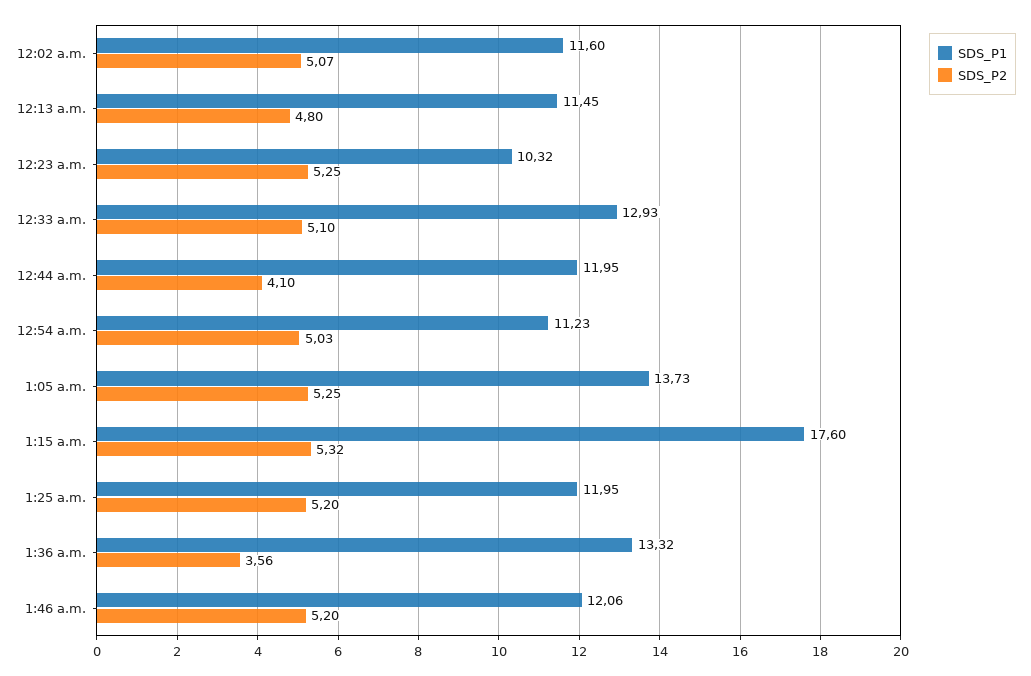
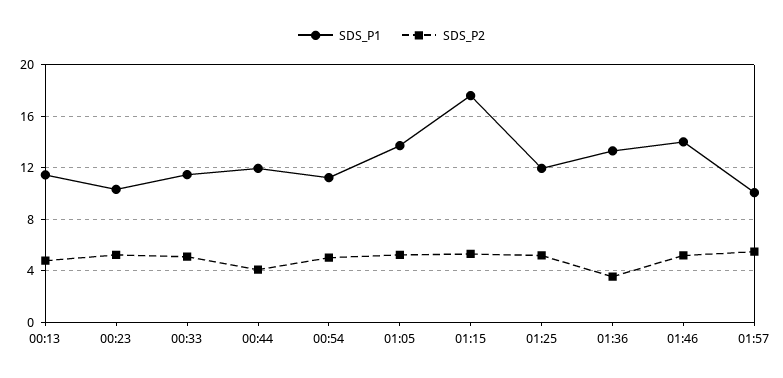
SDS_P1, 12:02 a.m.: 11.6 -> none
SDS_P2, 12:02 a.m.: 5.07 -> none
SDS_P1, 12:33 a.m.: 12.93 -> 11.5
SDS_P1, 1:46 a.m.: 12.06 -> 14
SDS_P1, 01:57: none -> 10
SDS_P2, 01:57: none -> 5.5

